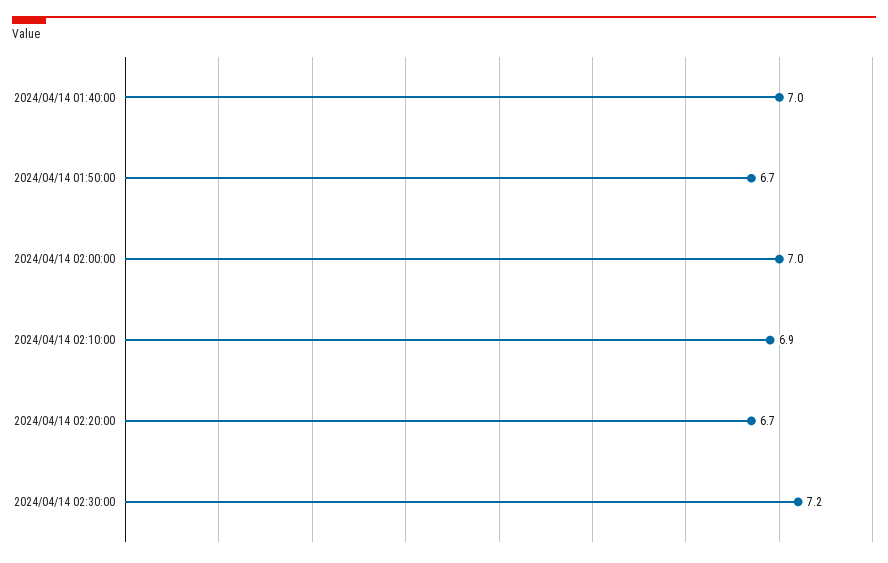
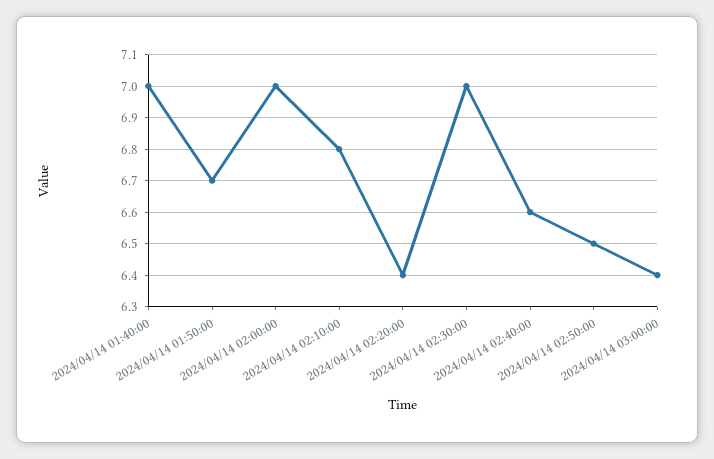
2024/04/14 02:10:00: 6.9 -> 6.8
2024/04/14 02:20:00: 6.7 -> 6.4
2024/04/14 02:30:00: 7.2 -> 7
2024/04/14 02:40:00: none -> 6.6
2024/04/14 02:50:00: none -> 6.5
2024/04/14 03:00:00: none -> 6.4

